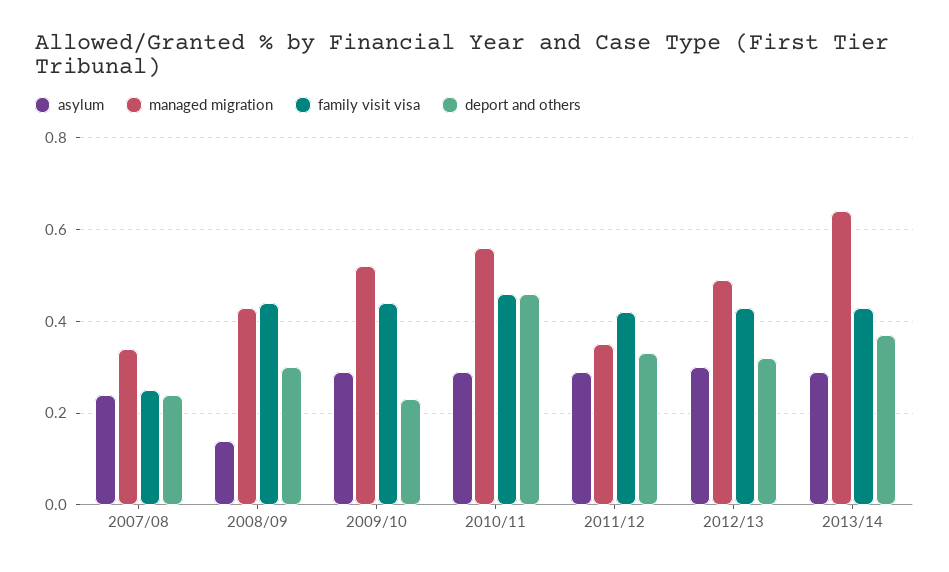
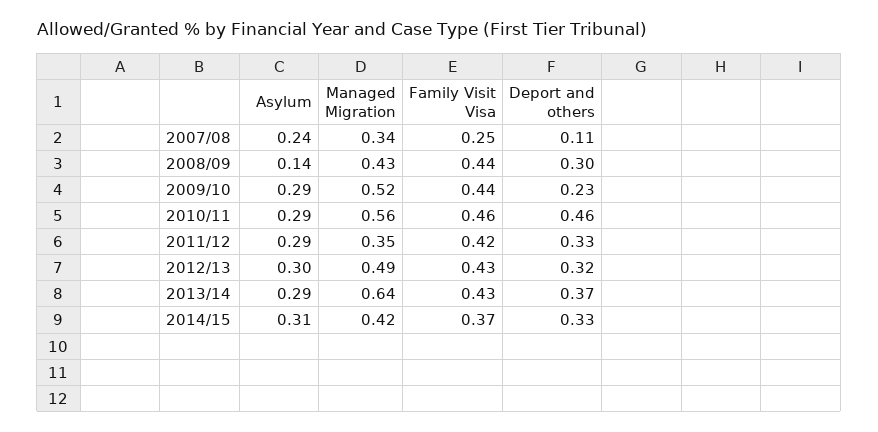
deport and others, 2007/08: 0.25 -> 0.11
asylum, 2014/15: none -> 0.31
managed migration, 2014/15: none -> 0.42
family visit visa, 2014/15: none -> 0.37
deport and others, 2014/15: none -> 0.33

